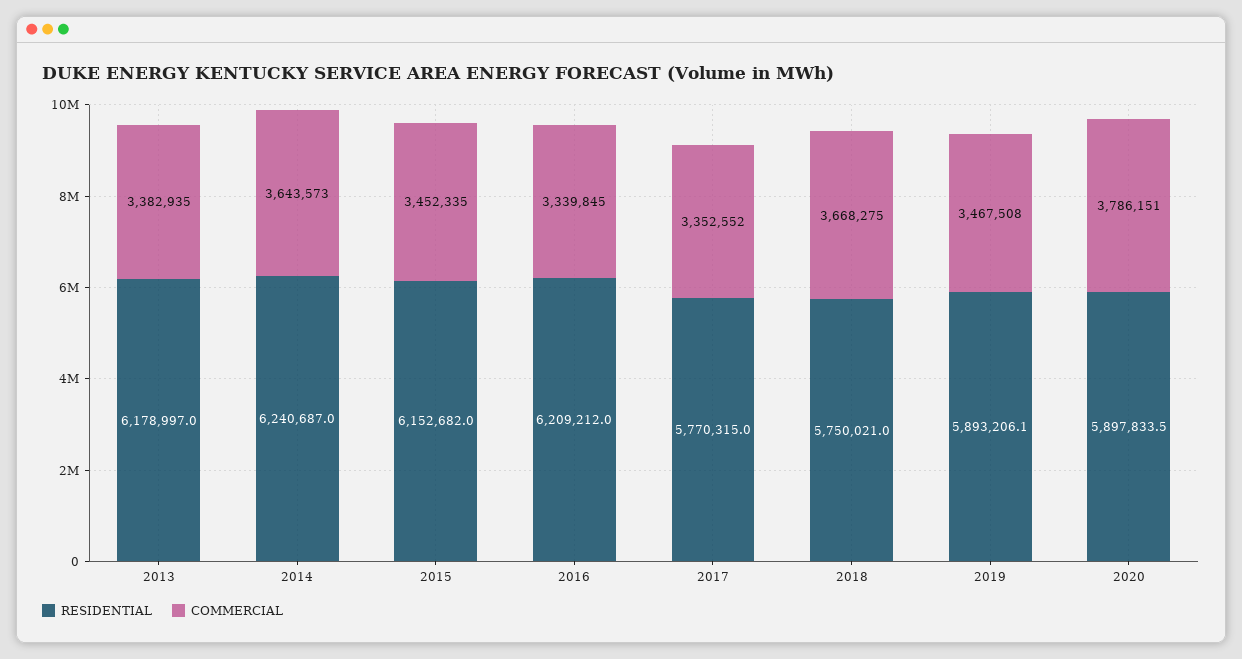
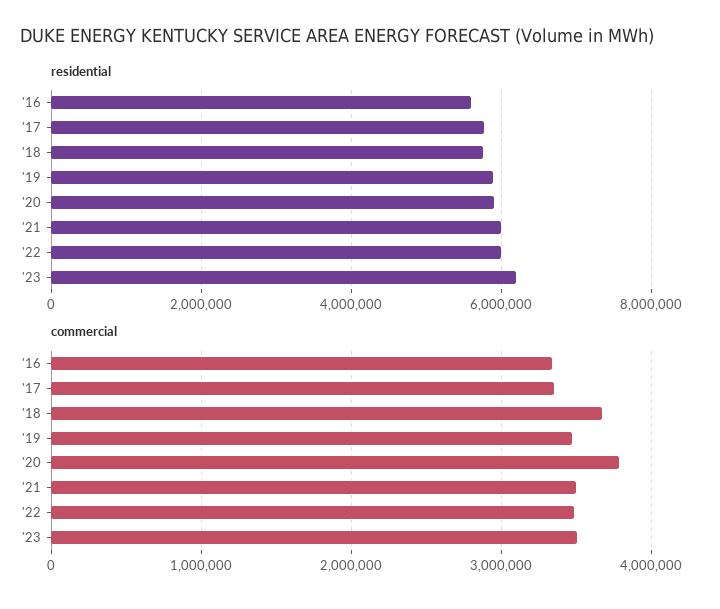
RESIDENTIAL, 2013: 6178997 -> none
COMMERCIAL, 2013: 3382935 -> none
RESIDENTIAL, 2014: 6240687 -> none
COMMERCIAL, 2014: 3643573 -> none
RESIDENTIAL, 2015: 6152682 -> none
COMMERCIAL, 2015: 3452335 -> none
RESIDENTIAL, 2016: 6209212 -> 5600000
RESIDENTIAL, '21: none -> 6000000
RESIDENTIAL, '22: none -> 6000000
RESIDENTIAL, '23: none -> 6200000
COMMERCIAL, '21: none -> 3500000
COMMERCIAL, '22: none -> 3500000
COMMERCIAL, '23: none -> 3500000

